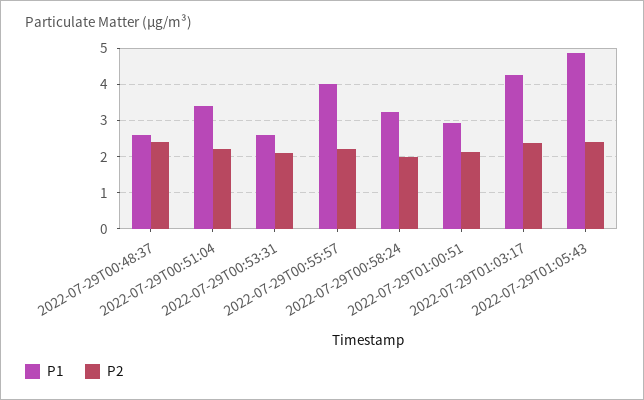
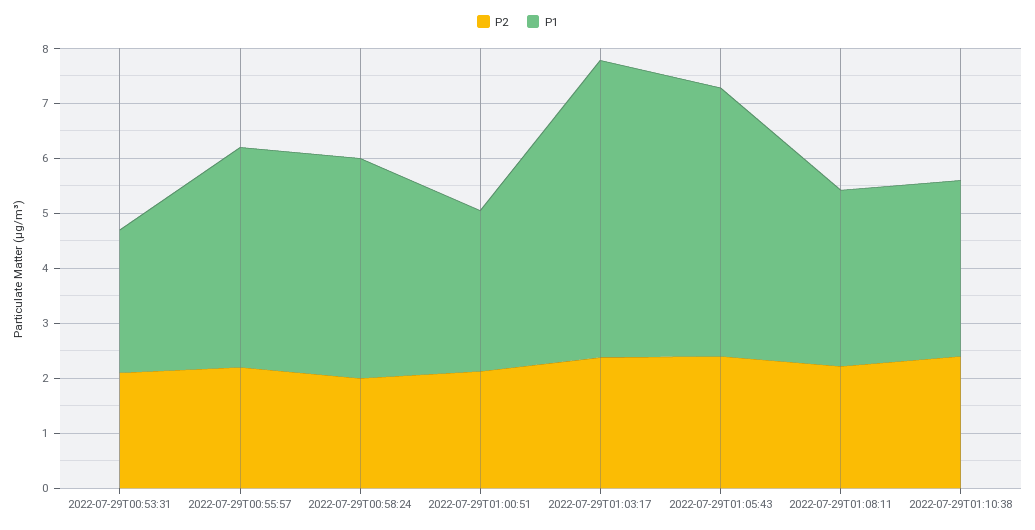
P1, 2022-07-29T00:48:37: 2.6 -> none
P2, 2022-07-29T00:48:37: 2.4 -> none
P1, 2022-07-29T00:51:04: 3.4 -> none
P2, 2022-07-29T00:51:04: 2.2 -> none
P1, 2022-07-29T00:58:24: 3.2 -> 4
P1, 2022-07-29T01:03:17: 4.2 -> 5.4
P2, 2022-07-29T01:08:11: none -> 2.2
P1, 2022-07-29T01:08:11: none -> 3.2
P2, 2022-07-29T01:10:38: none -> 2.4
P1, 2022-07-29T01:10:38: none -> 3.2

